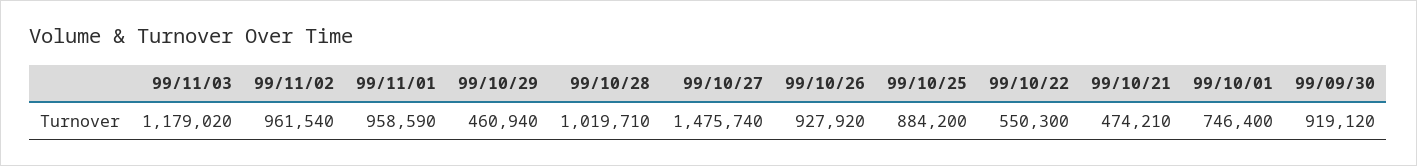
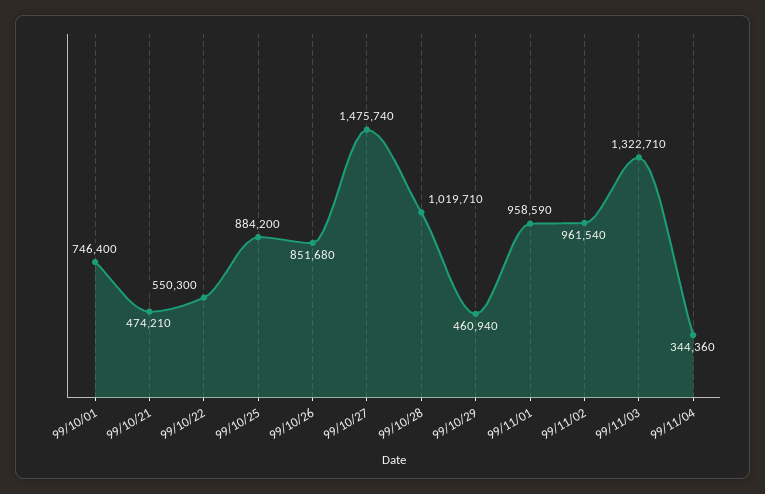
99/11/03: 1179020 -> 1322710
99/10/26: 927920 -> 851680
99/09/30: 919120 -> none
99/11/04: none -> 344360

